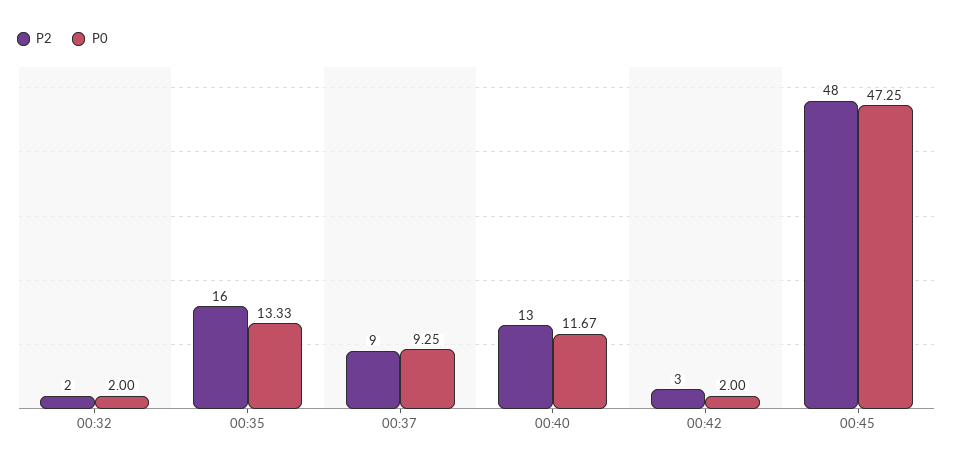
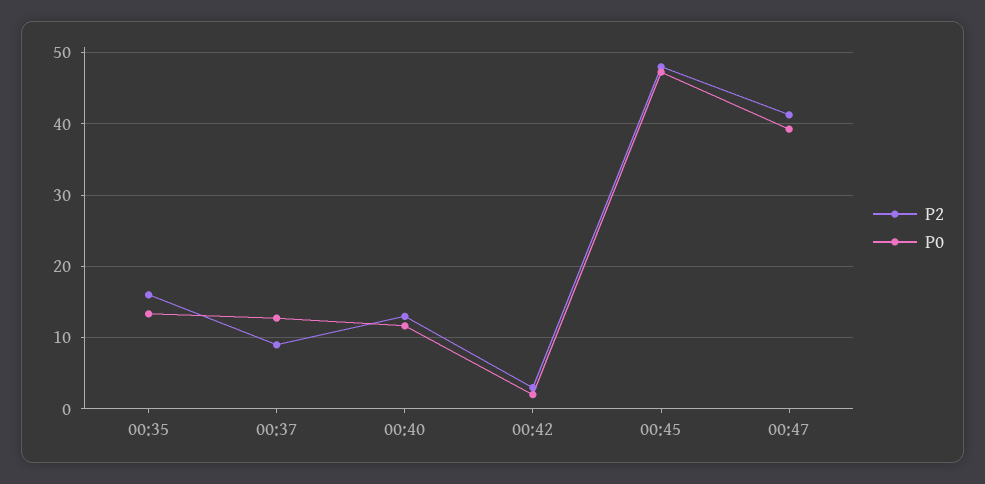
P2, 00:32: 2 -> none
P0, 00:32: 2 -> none
P0, 00:37: 9.25 -> 13
P2, 00:47: none -> 41
P0, 00:47: none -> 39

